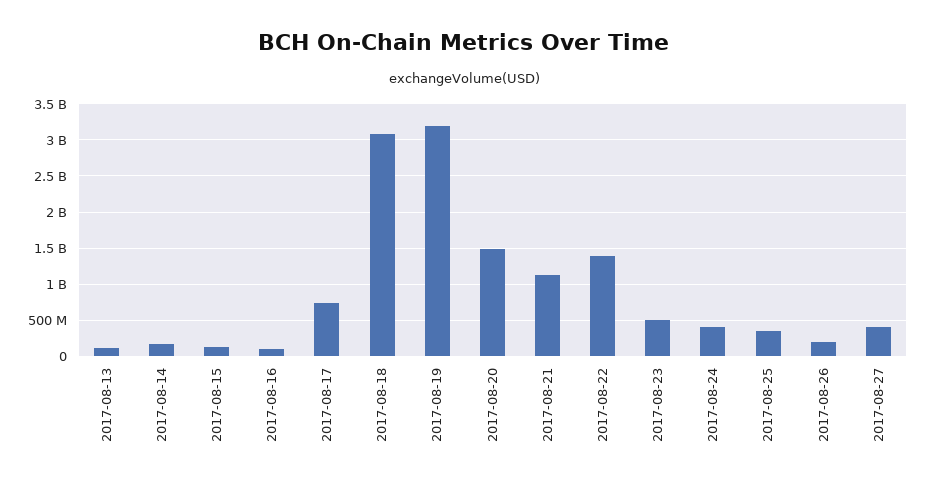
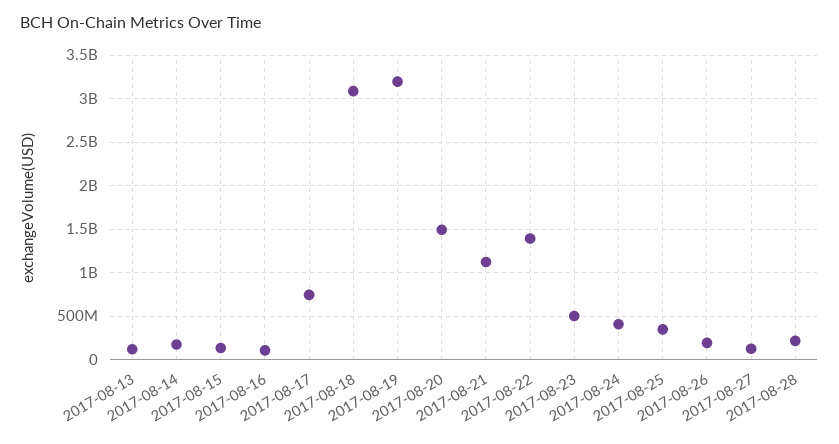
2017-08-27: 400000000 -> 100000000
2017-08-28: none -> 200000000

